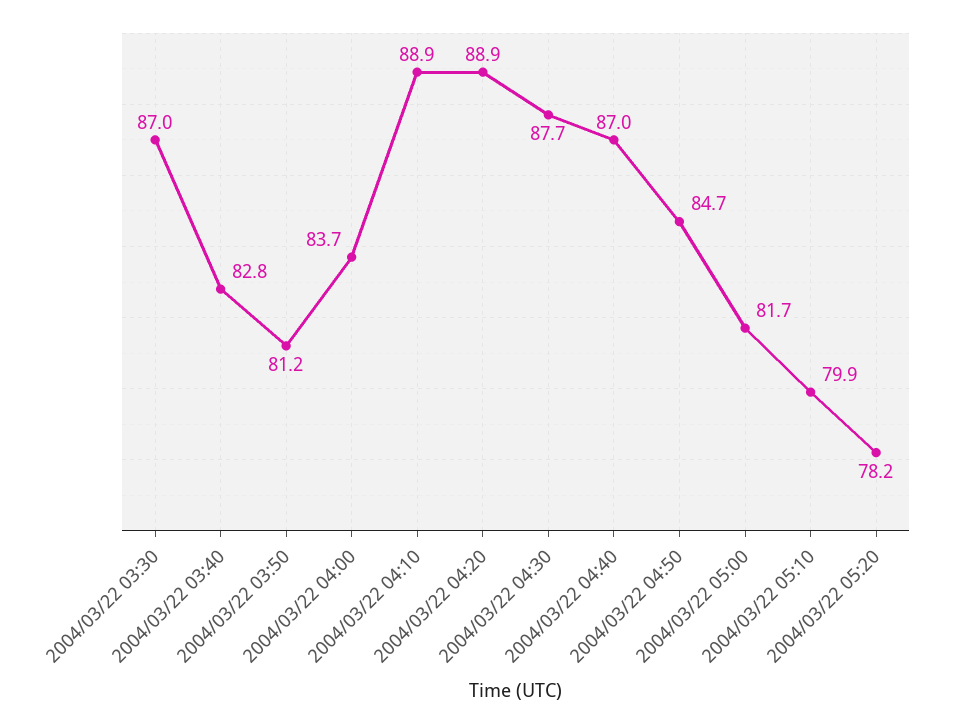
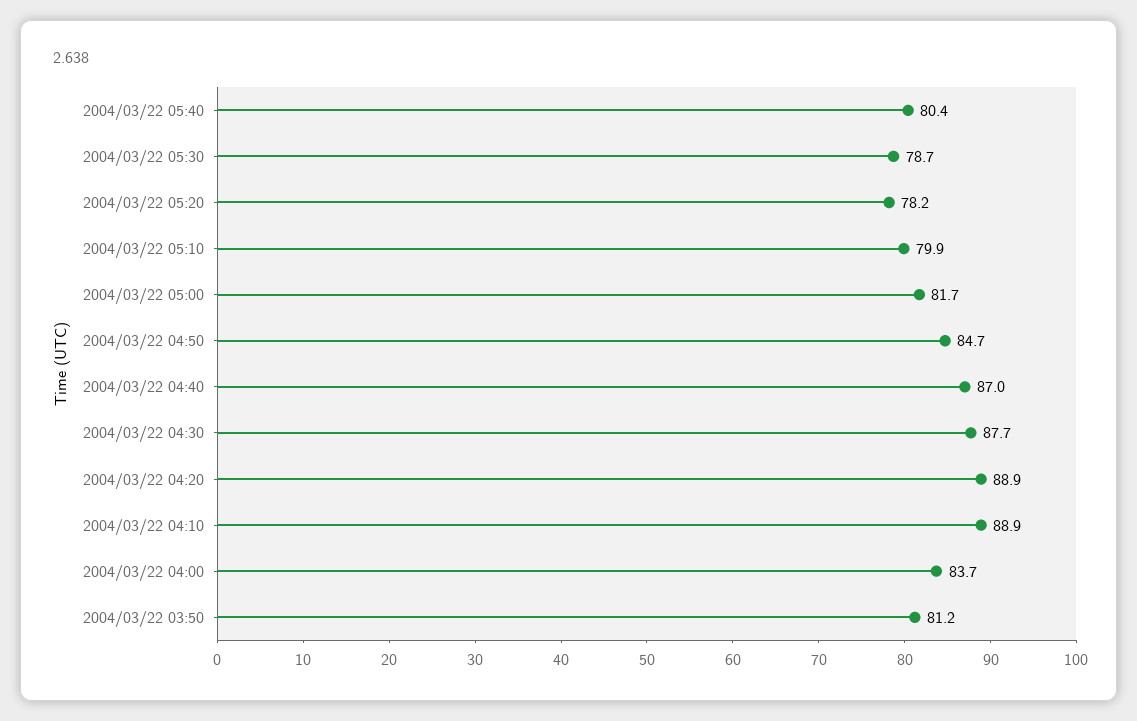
2004/03/22 03:30: 87 -> none
2004/03/22 03:40: 82.8 -> none
2004/03/22 05:40: none -> 80.4
2004/03/22 05:30: none -> 78.7

